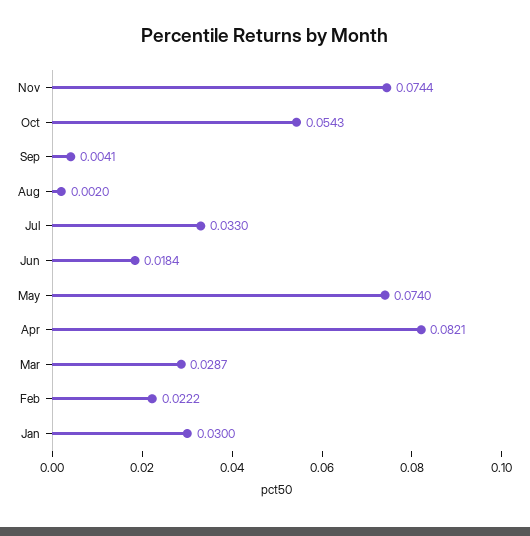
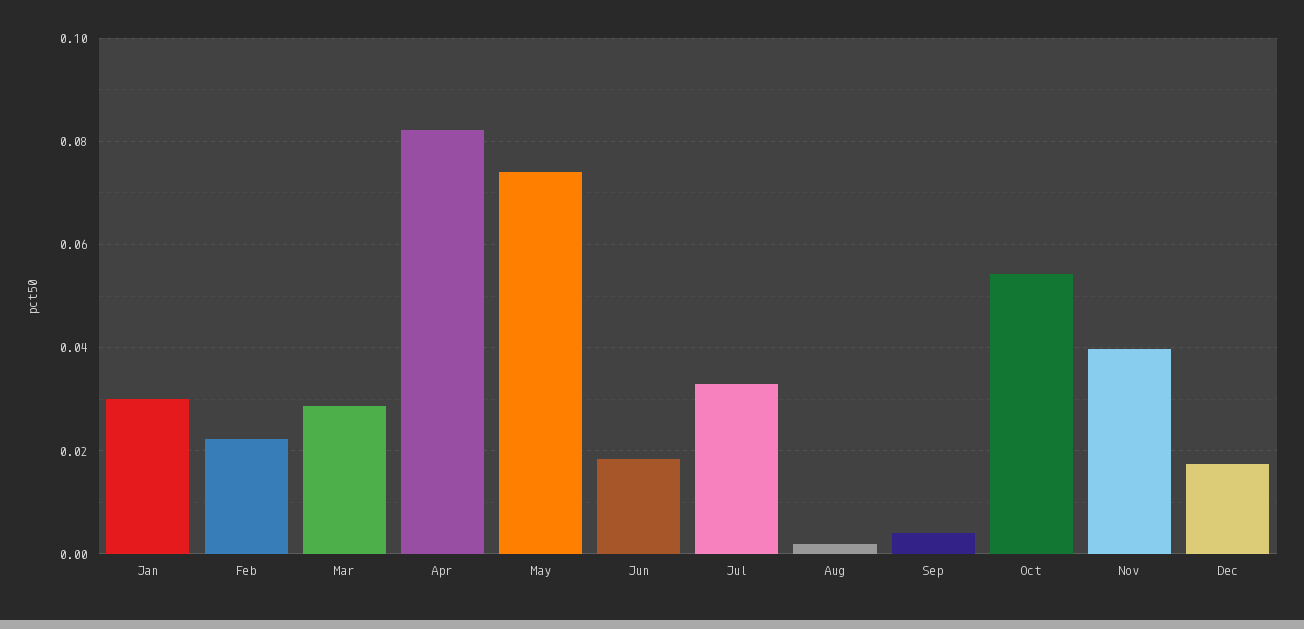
Nov: 0.0744 -> 0.04
Dec: none -> 0.018

